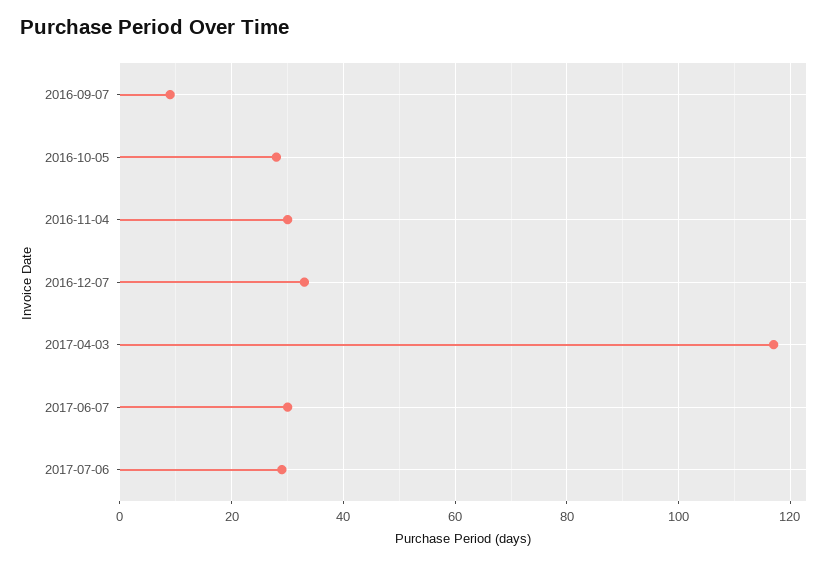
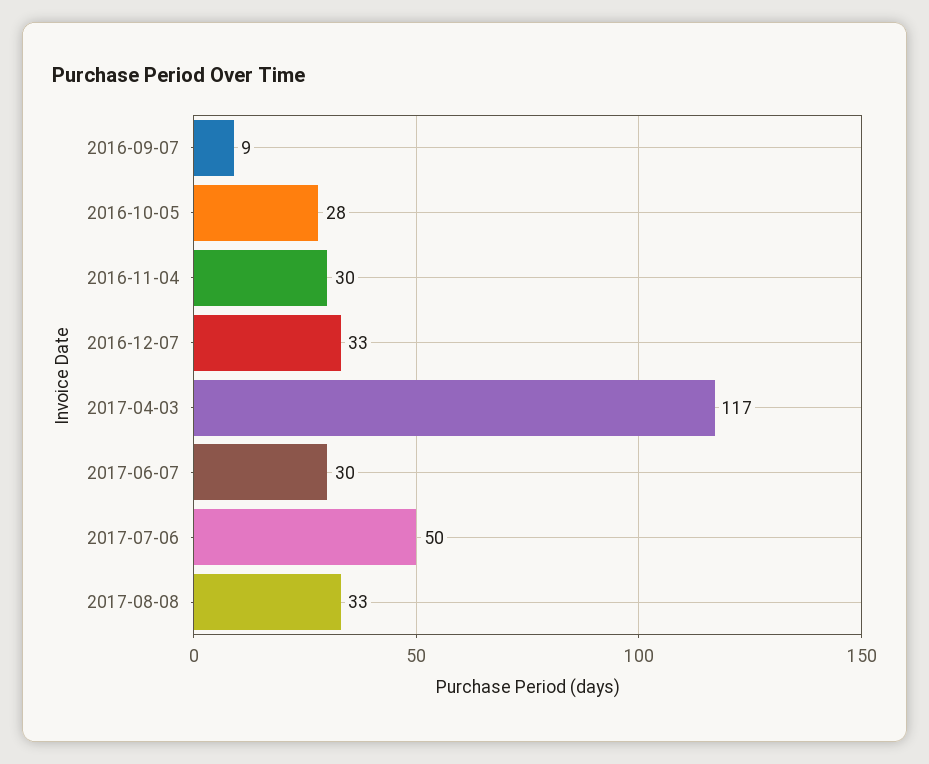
2017-07-06: 30 -> 50
2017-08-08: none -> 33

